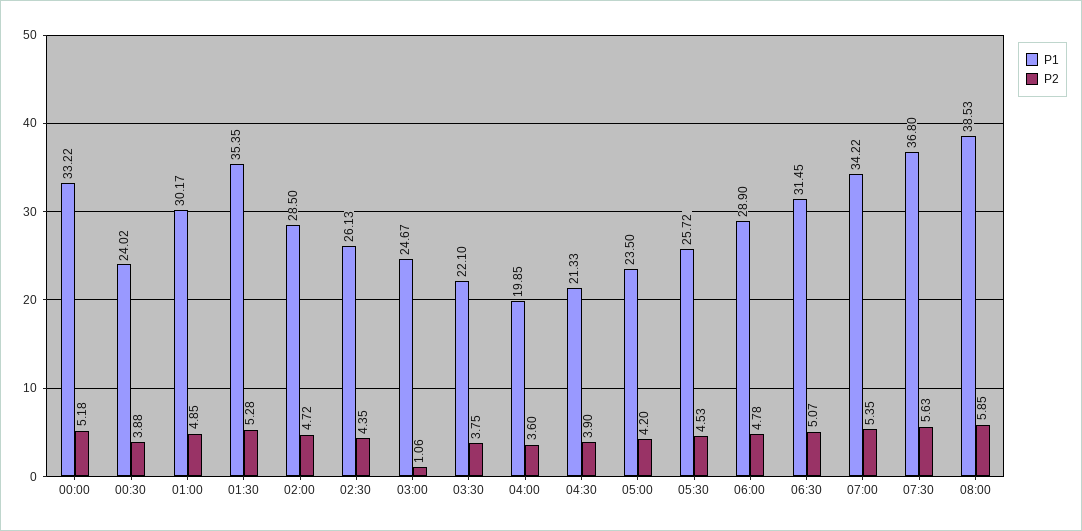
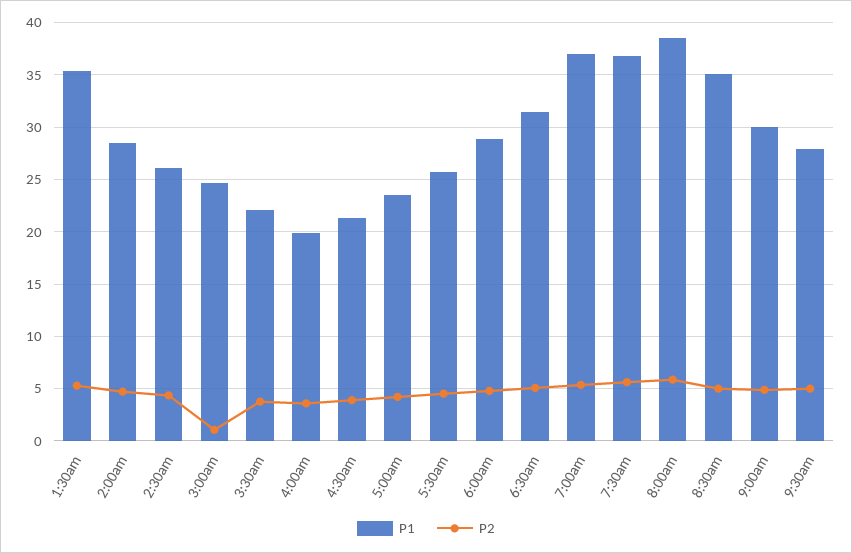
P1, 00:00: 33.22 -> none
P2, 00:00: 5.18 -> none
P1, 00:30: 24.02 -> none
P2, 00:30: 3.88 -> none
P1, 01:00: 30.17 -> none
P2, 01:00: 4.85 -> none
P1, 07:00: 34.22 -> 37
P1, 8:30am: none -> 35
P2, 8:30am: none -> 5
P1, 9:00am: none -> 30
P2, 9:00am: none -> 5
P1, 9:30am: none -> 28
P2, 9:30am: none -> 5

